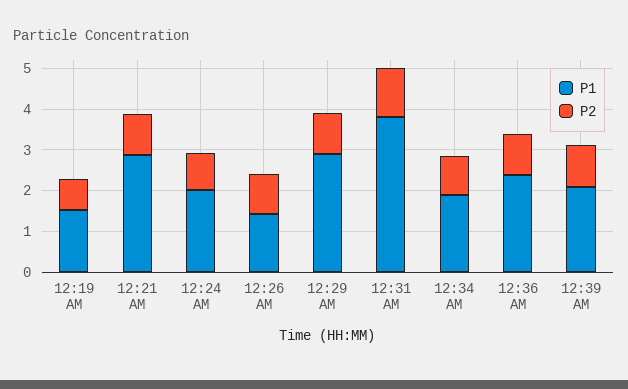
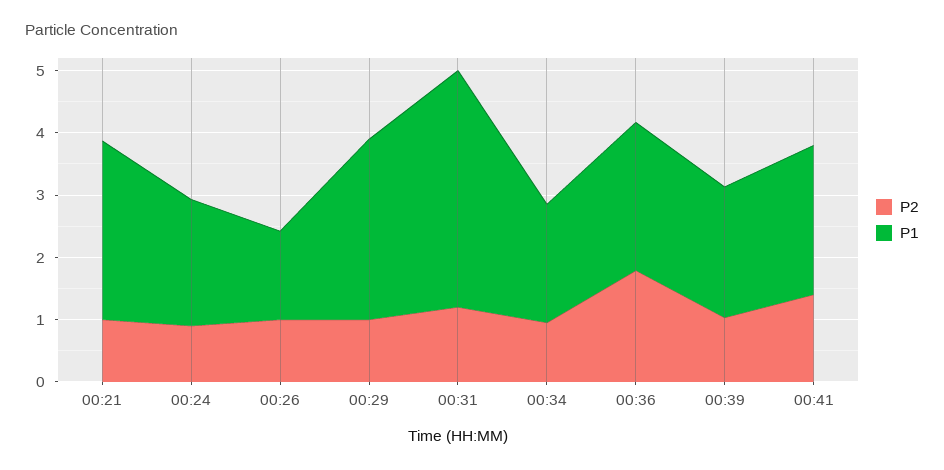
P1, 12:19 AM: 1.6 -> none
P2, 12:19 AM: 0.8 -> none
P2, 12:36 AM: 1 -> 1.8
P2, 00:41: none -> 1.4
P1, 00:41: none -> 2.4

